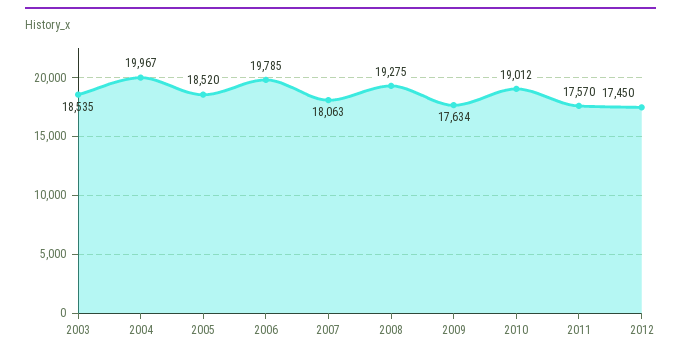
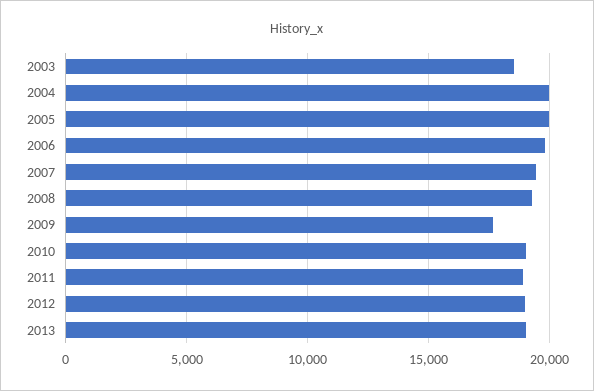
2005: 18520 -> 20000
2007: 18063 -> 19500
2011: 17570 -> 19000
2012: 17450 -> 19000
2013: none -> 19000

